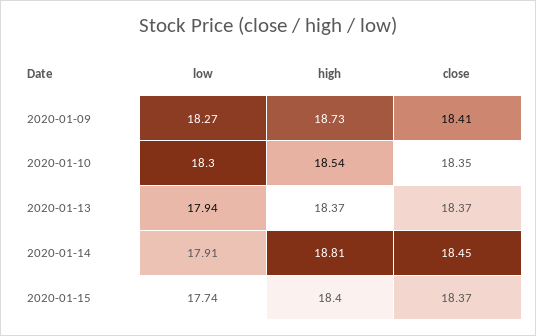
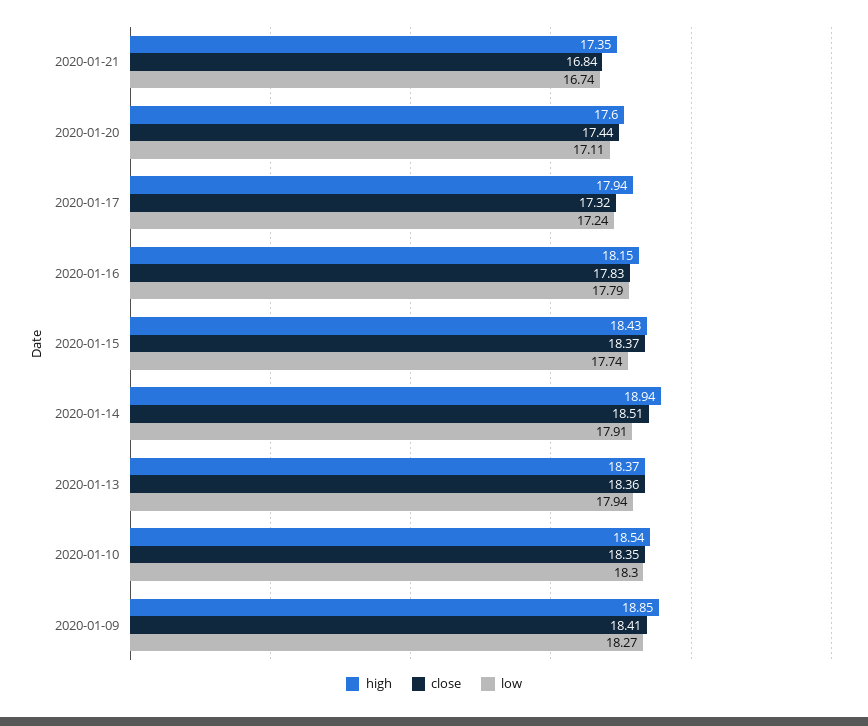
high, 2020-01-09: 18.73 -> 18.85
close, 2020-01-13: 18.37 -> 18.36
high, 2020-01-14: 18.81 -> 18.94
close, 2020-01-14: 18.45 -> 18.51
high, 2020-01-15: 18.4 -> 18.43
high, 2020-01-21: none -> 17.35
close, 2020-01-21: none -> 16.84
low, 2020-01-21: none -> 16.74
high, 2020-01-20: none -> 17.6
close, 2020-01-20: none -> 17.44
low, 2020-01-20: none -> 17.11
high, 2020-01-17: none -> 17.94
close, 2020-01-17: none -> 17.32
low, 2020-01-17: none -> 17.24
high, 2020-01-16: none -> 18.15
close, 2020-01-16: none -> 17.83
low, 2020-01-16: none -> 17.79

